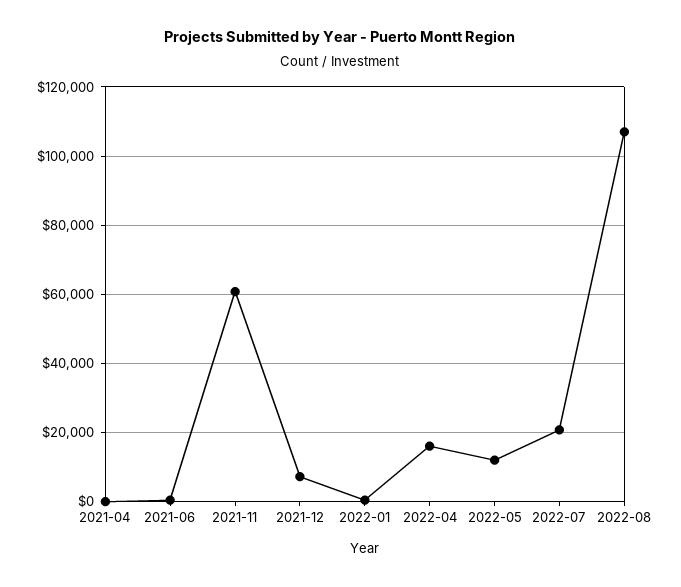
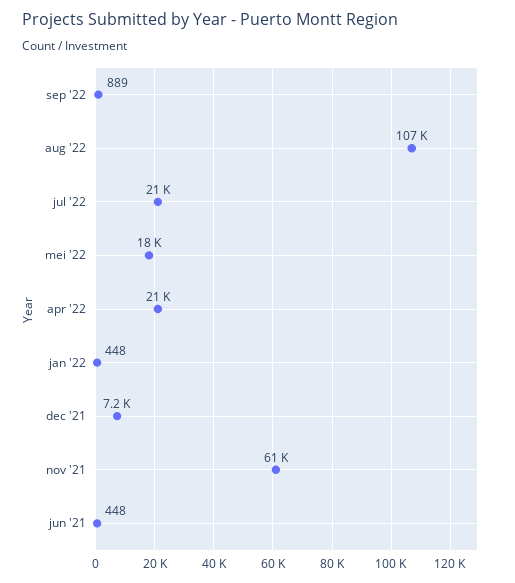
2021-04: 0 -> none
2022-04: 16000 -> 21000
2022-05: 12000 -> 18000
sep '22: none -> 889

